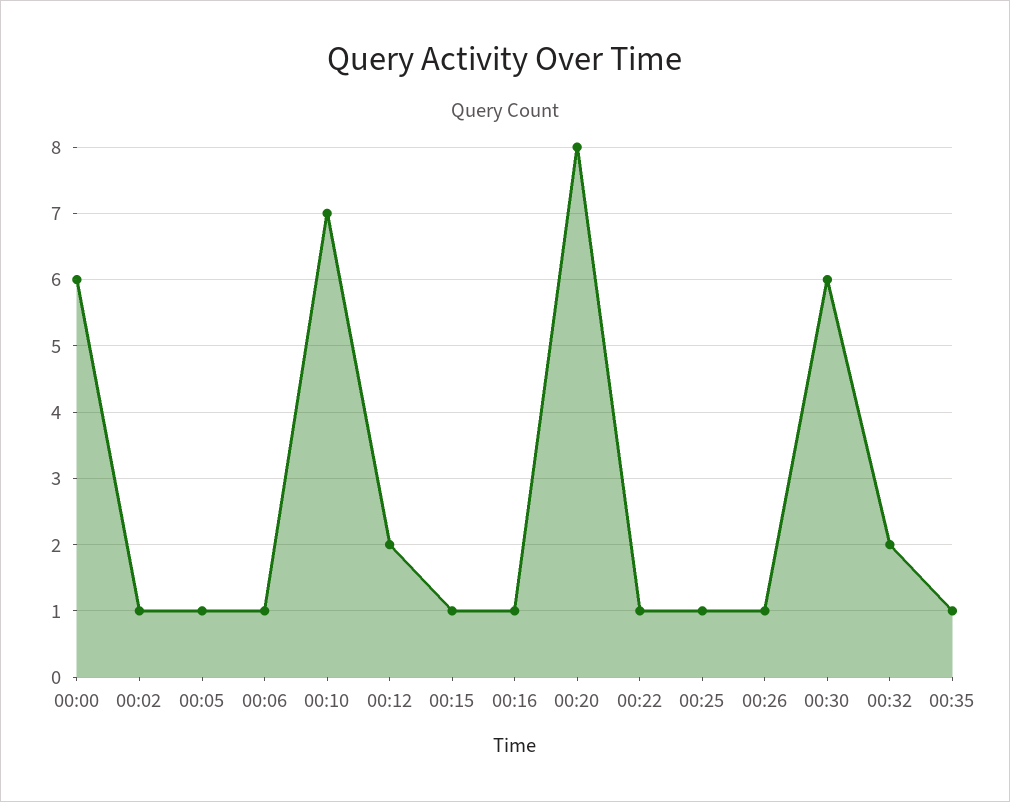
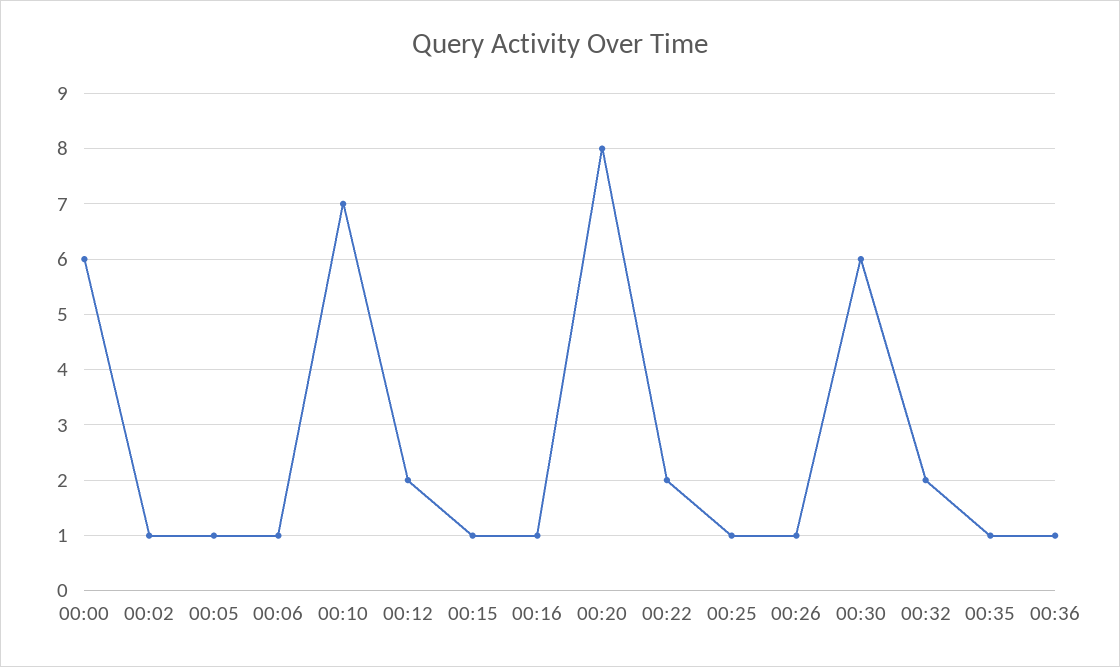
00:22: 1 -> 2
00:36: none -> 1

